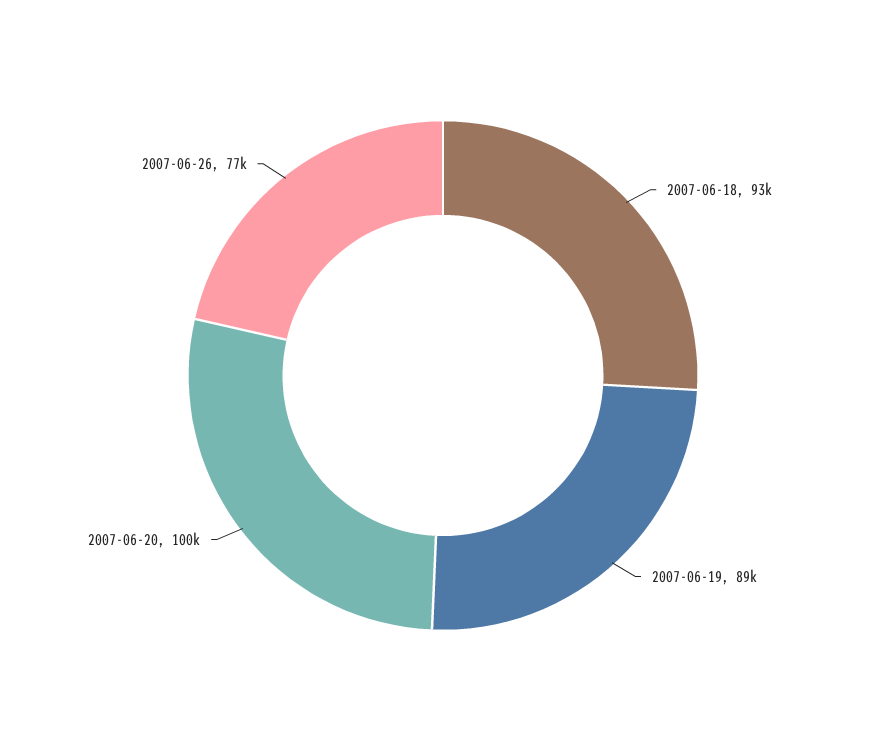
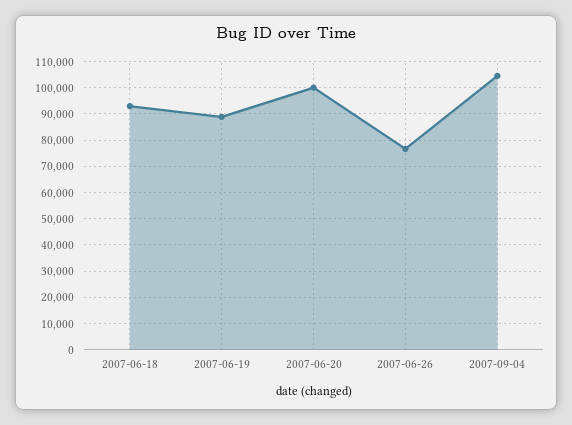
2007-09-04: none -> 105000

